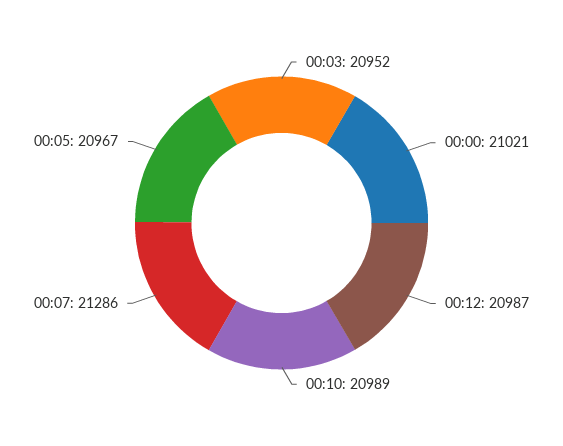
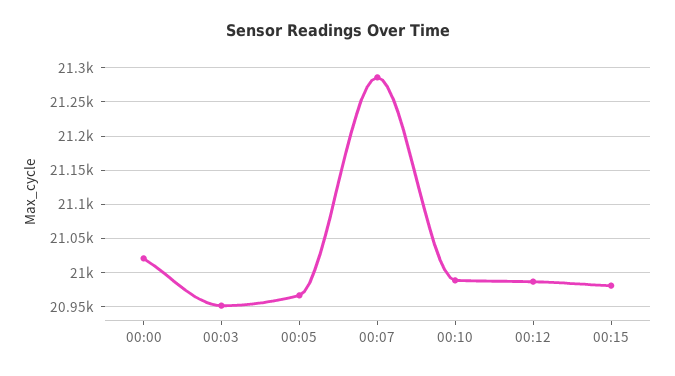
00:15: none -> 20980

